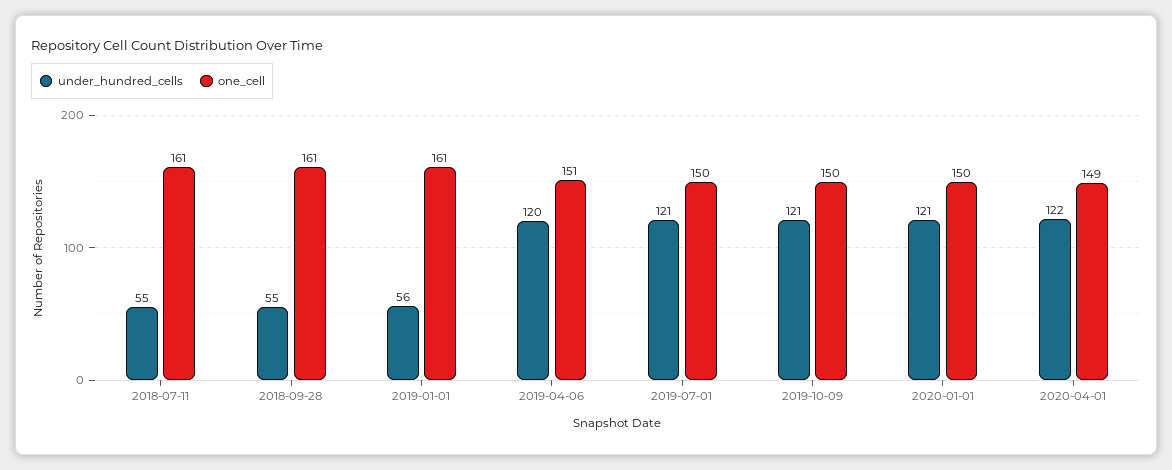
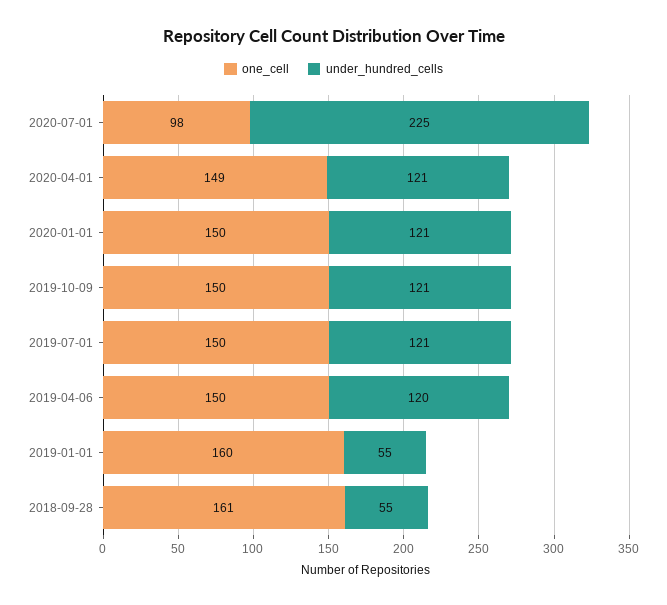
under_hundred_cells, 2018-07-11: 55 -> none
one_cell, 2018-07-11: 161 -> none
under_hundred_cells, 2019-01-01: 56 -> 55
one_cell, 2019-01-01: 161 -> 160
one_cell, 2019-04-06: 151 -> 150
under_hundred_cells, 2020-04-01: 122 -> 121
one_cell, 2020-07-01: none -> 98
under_hundred_cells, 2020-07-01: none -> 225

